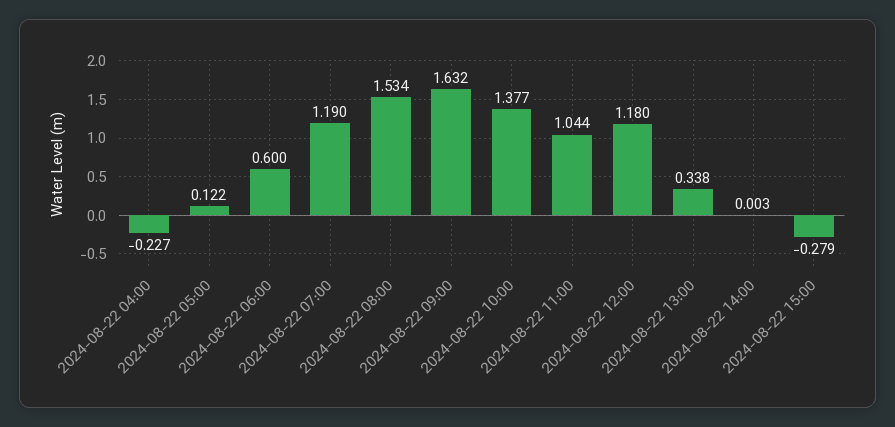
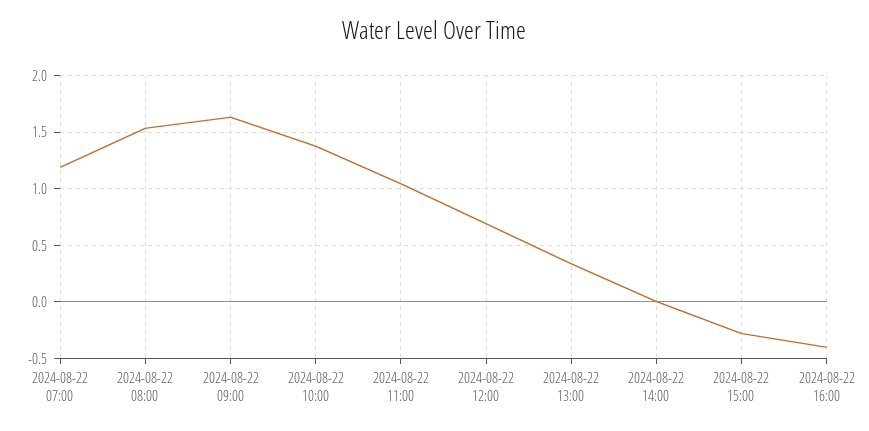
2024-08-22 04:00: -0.227 -> none
2024-08-22 05:00: 0.122 -> none
2024-08-22 06:00: 0.6 -> none
2024-08-22 12:00: 1.18 -> 0.7
2024-08-22 16:00: none -> -0.4

